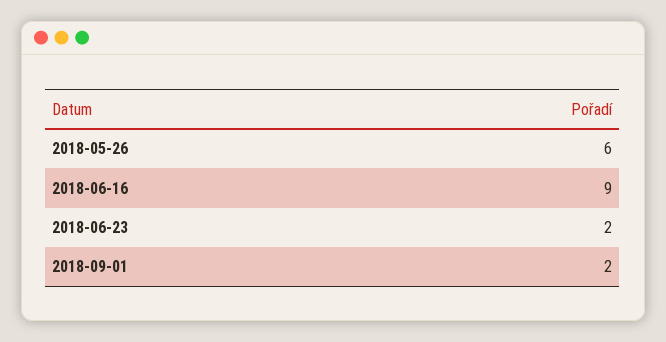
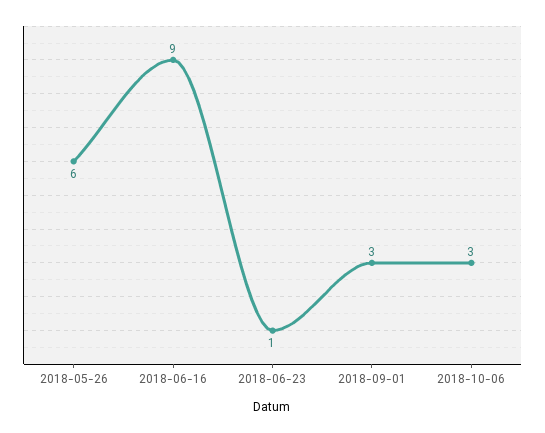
2018-06-23: 2 -> 1
2018-09-01: 2 -> 3
2018-10-06: none -> 3

